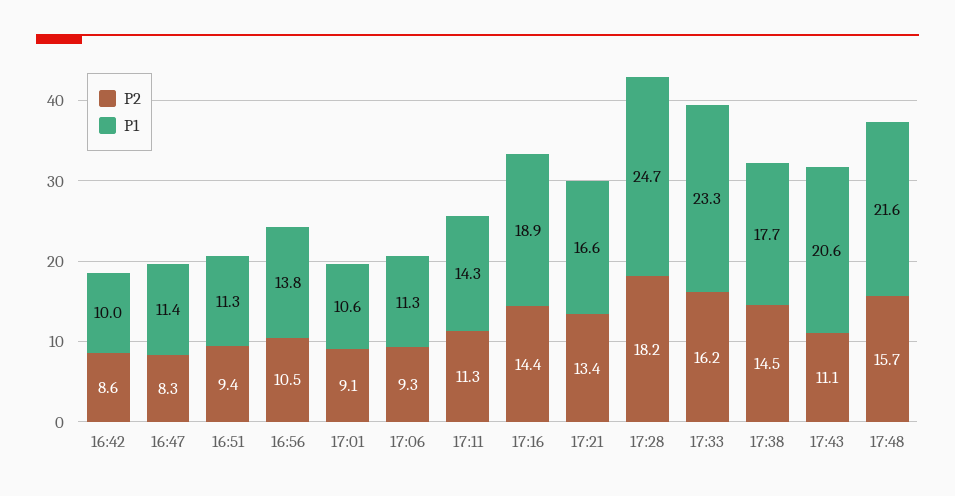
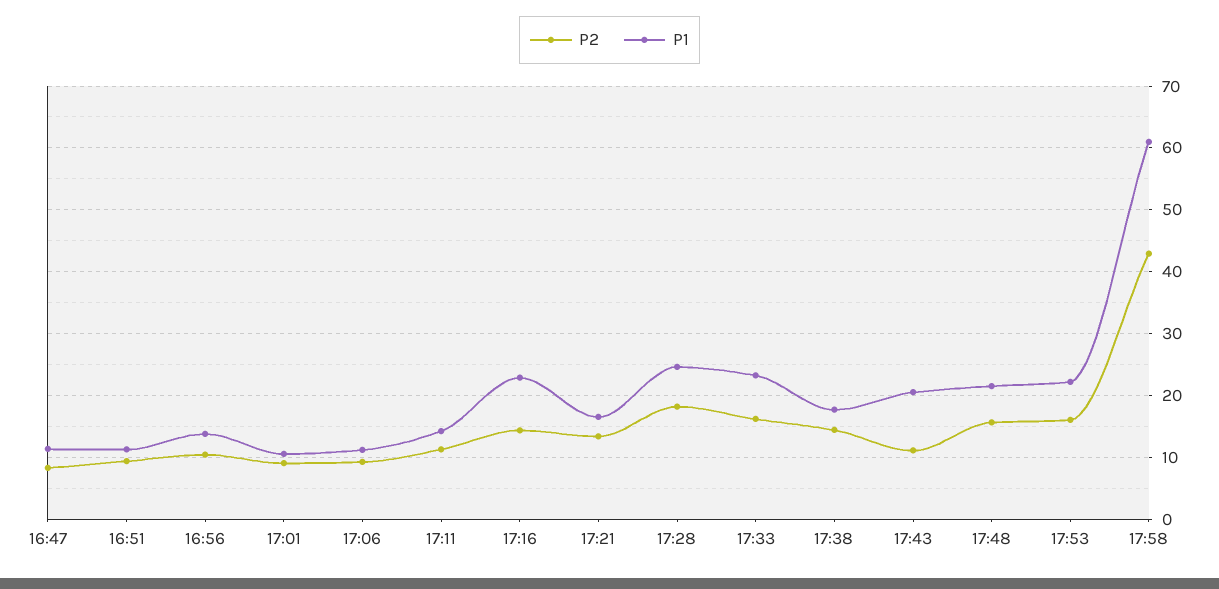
P2, 16:42: 8.6 -> none
P1, 16:42: 10 -> none
P1, 17:16: 18.9 -> 23
P2, 17:53: none -> 16
P1, 17:53: none -> 22
P2, 17:58: none -> 43
P1, 17:58: none -> 61

